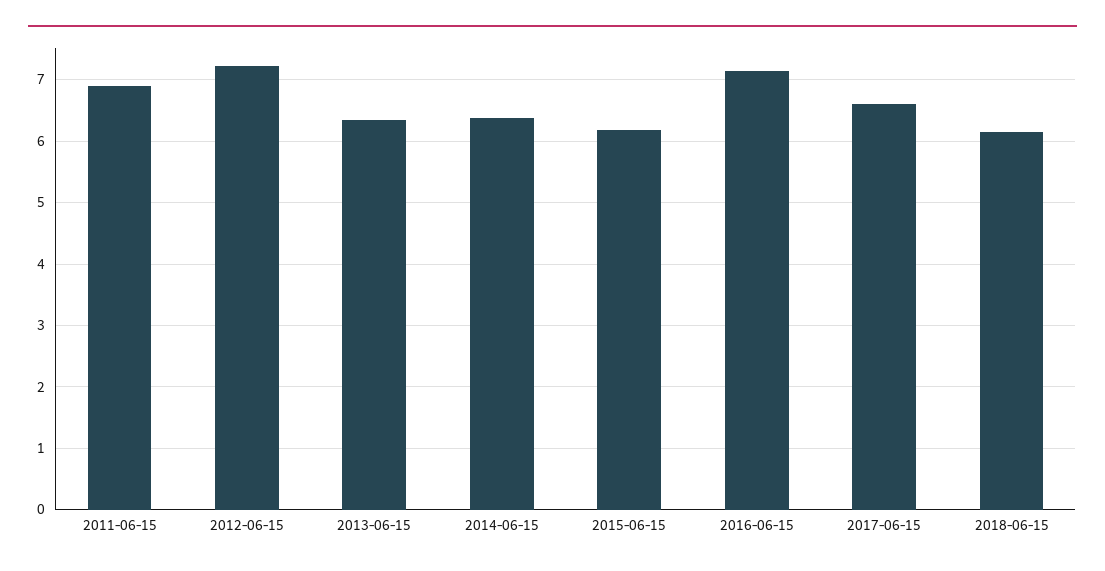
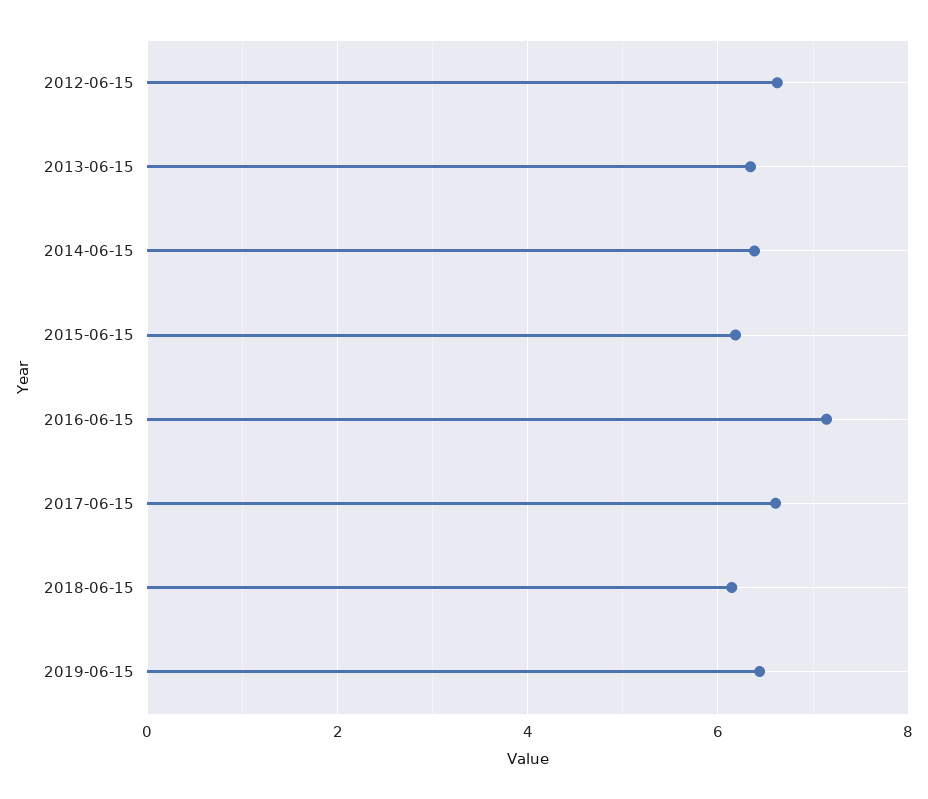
2011-06-15: 6.9 -> none
2012-06-15: 7.2 -> 6.6
2019-06-15: none -> 6.4

